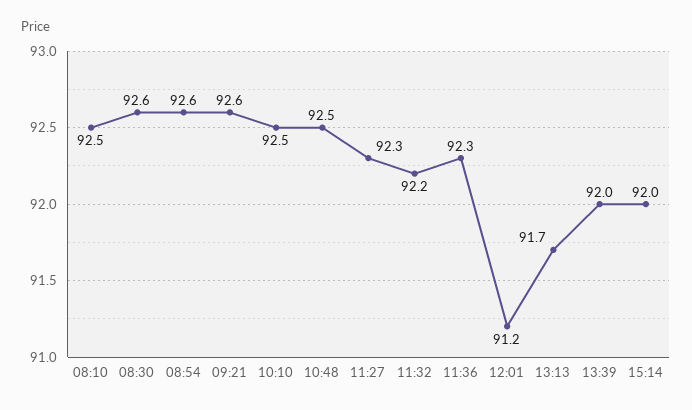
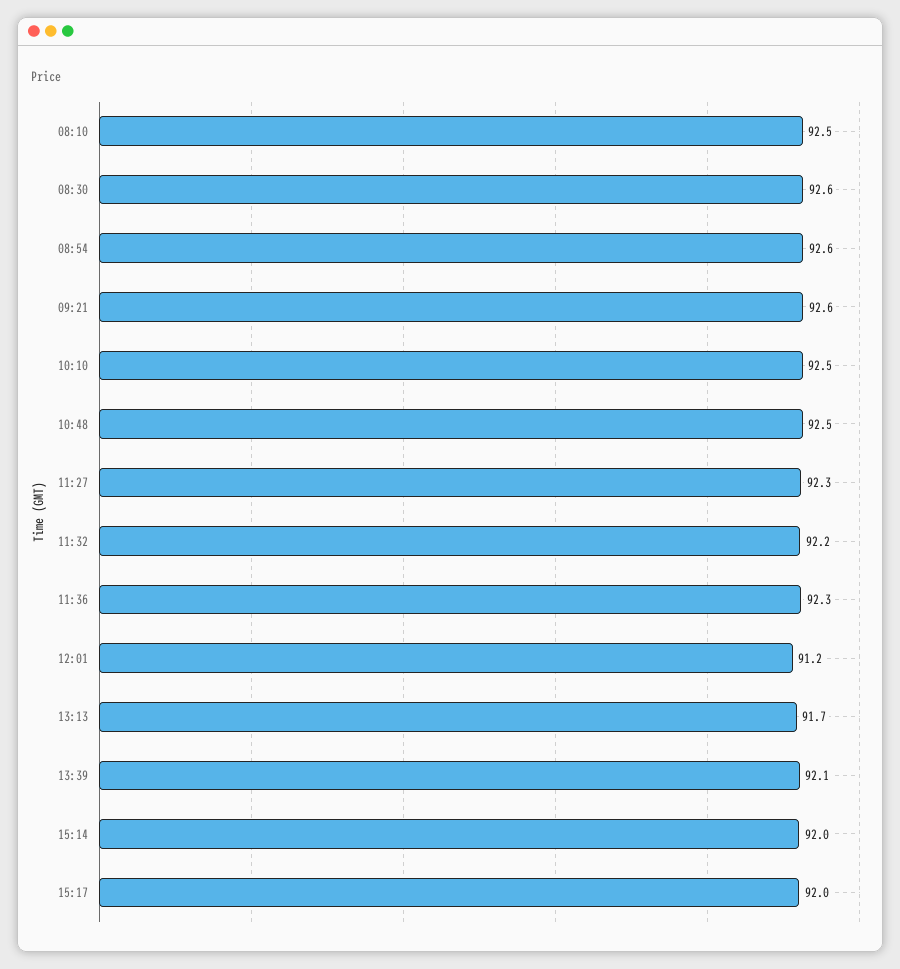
13:39: 92 -> 92.1
15:17: none -> 92

